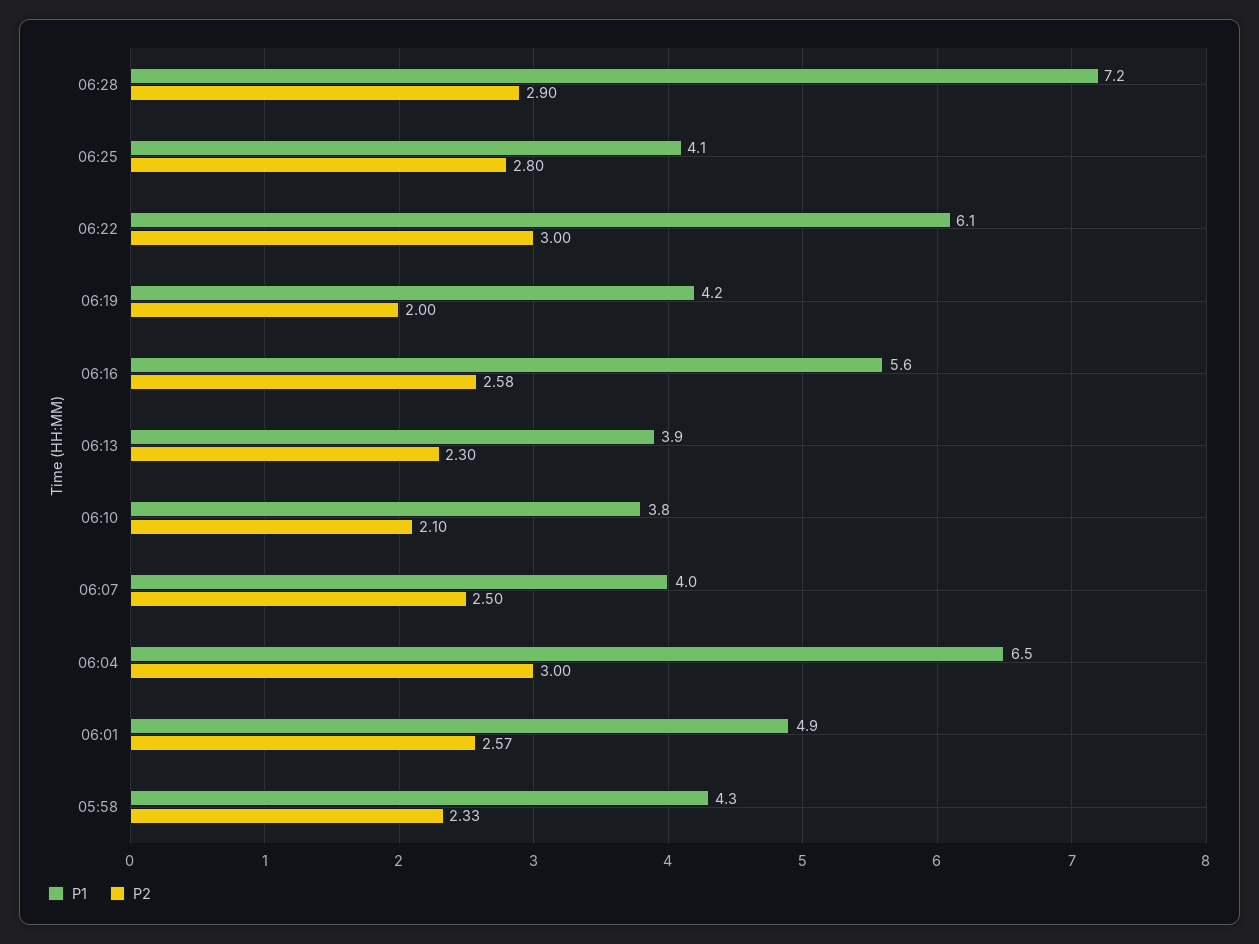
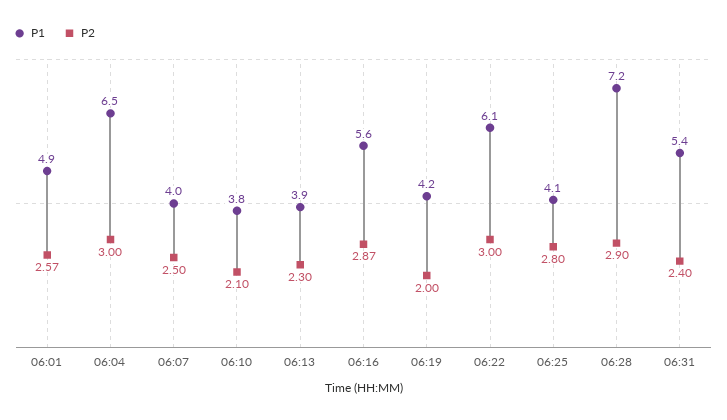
P2, 06:16: 2.58 -> 2.87
P1, 05:58: 4.3 -> none
P2, 05:58: 2.33 -> none
P1, 06:31: none -> 5.4
P2, 06:31: none -> 2.4

